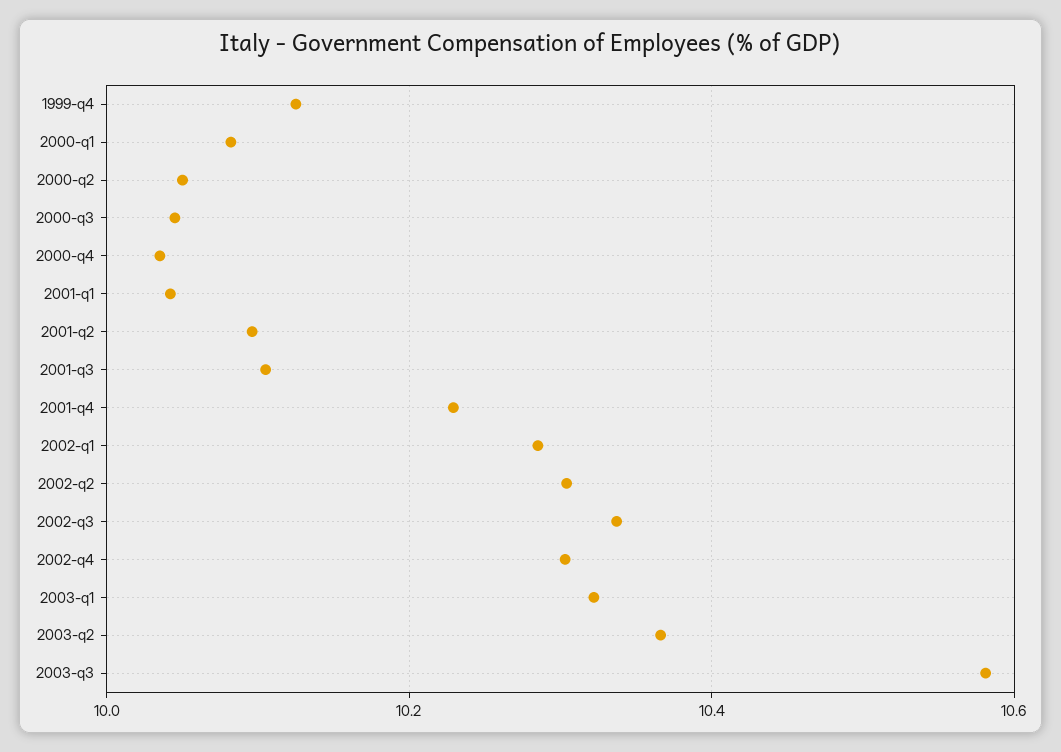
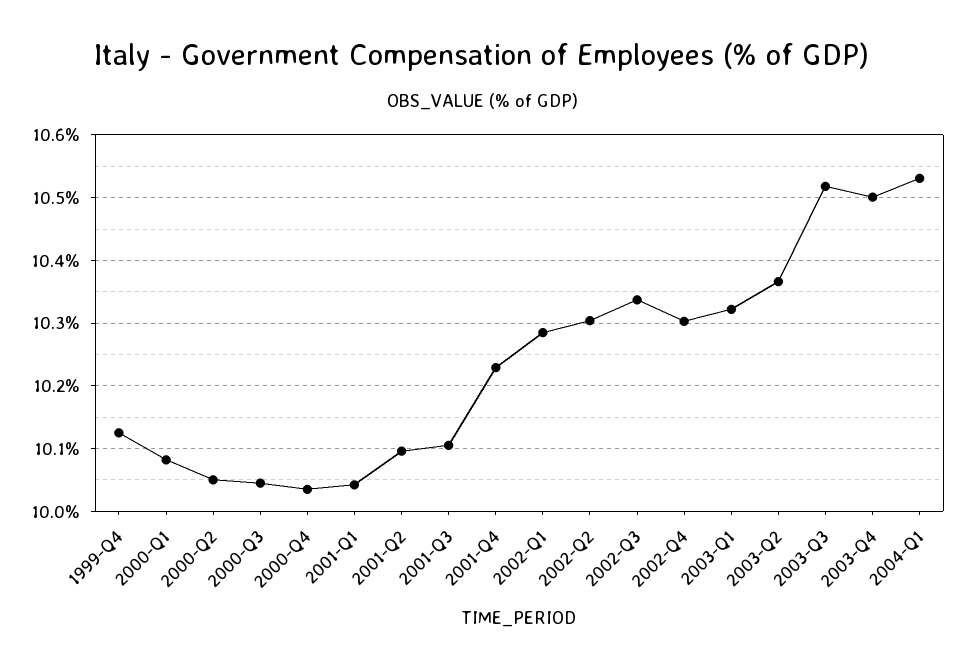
2003-q3: 10.58 -> 10.52
2003-Q4: none -> 10.5
2004-Q1: none -> 10.53

